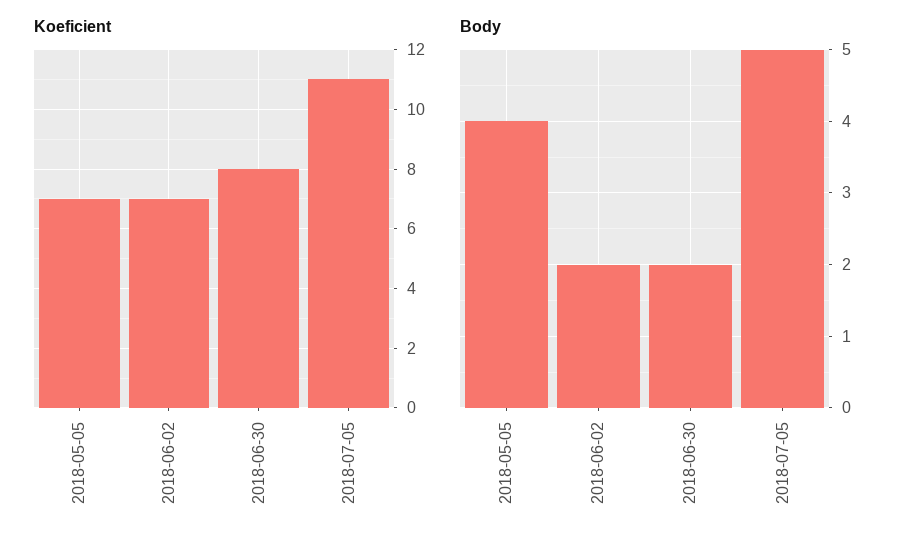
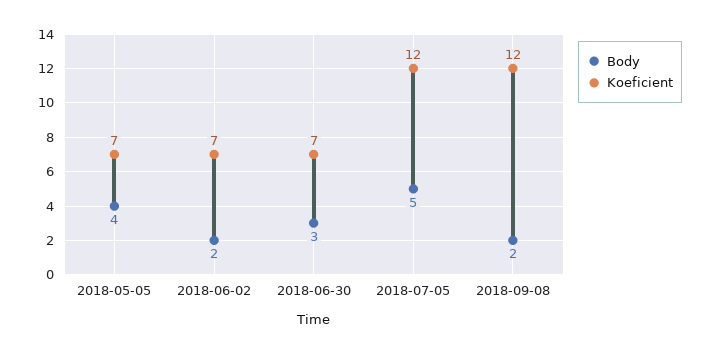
Koeficient, 2018-06-30: 8 -> 7
Koeficient, 2018-07-05: 11 -> 12
Body, 2018-06-30: 2 -> 3
Body, 2018-09-08: none -> 2
Koeficient, 2018-09-08: none -> 12

